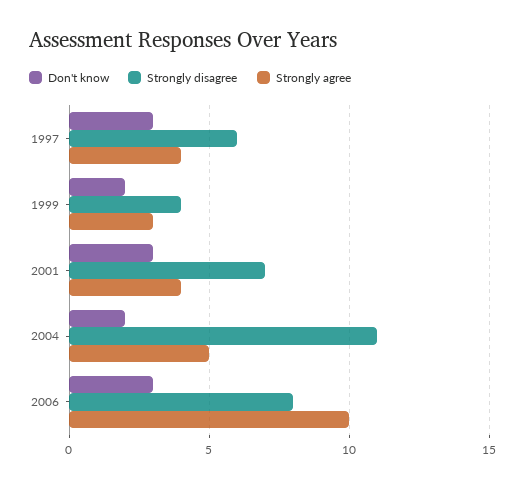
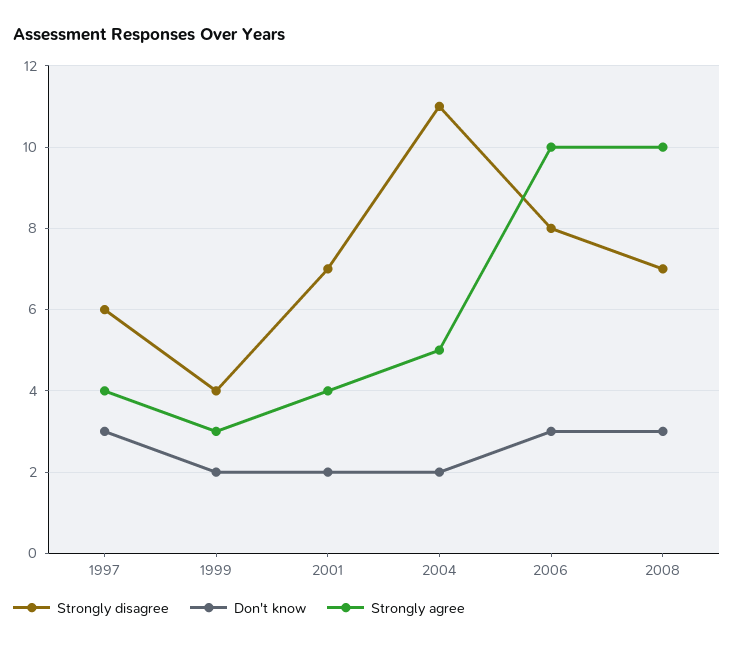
Don't know, 2001: 3 -> 2
Strongly disagree, 2008: none -> 7
Don't know, 2008: none -> 3
Strongly agree, 2008: none -> 10

